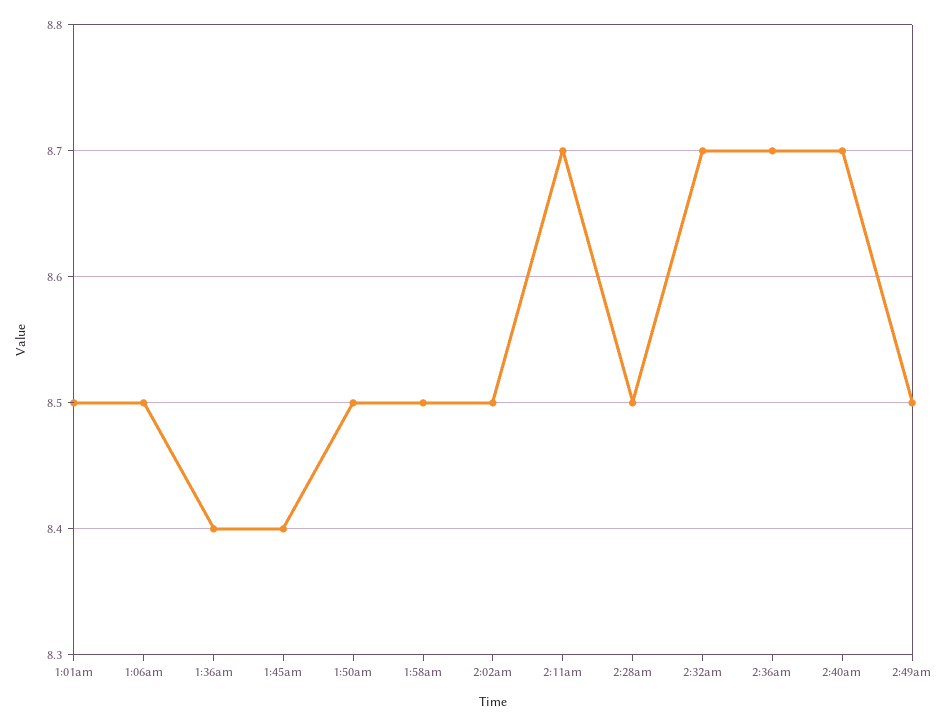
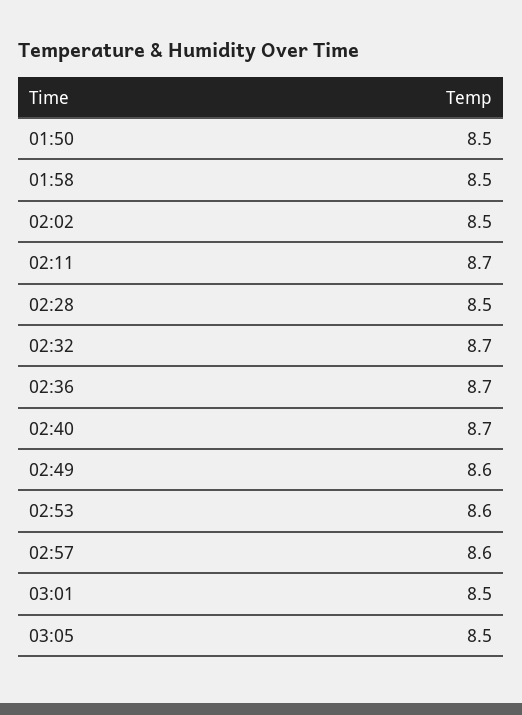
1:01am: 8.5 -> none
1:06am: 8.5 -> none
1:36am: 8.4 -> none
1:45am: 8.4 -> none
2:49am: 8.5 -> 8.6
02:53: none -> 8.6
02:57: none -> 8.6
03:01: none -> 8.5
03:05: none -> 8.5

